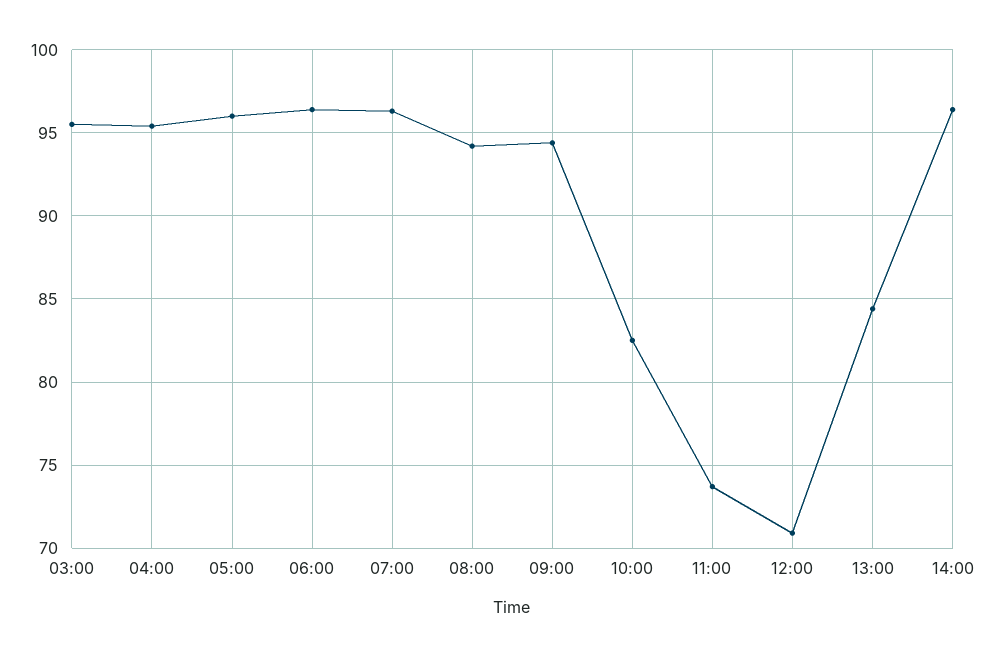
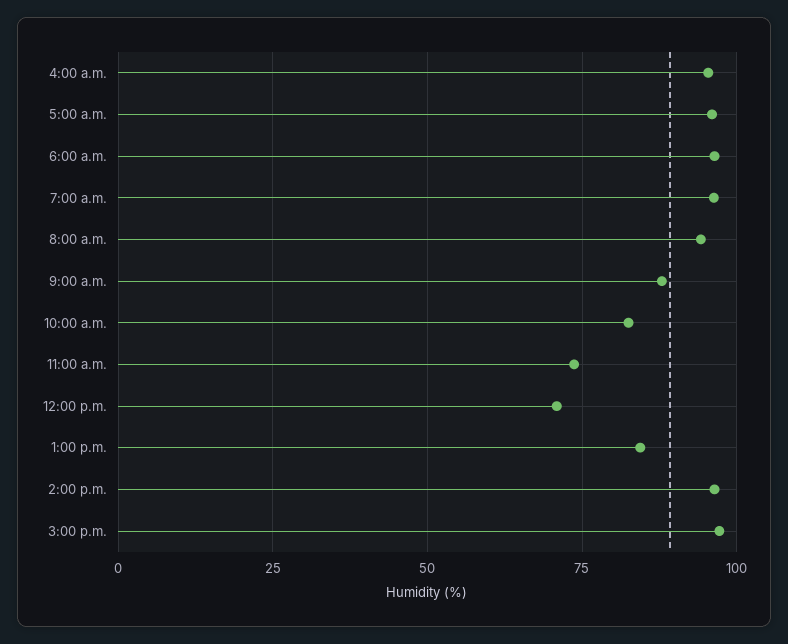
03:00: 95.5 -> none
09:00: 94.5 -> 87.5
3:00 p.m.: none -> 97.5

